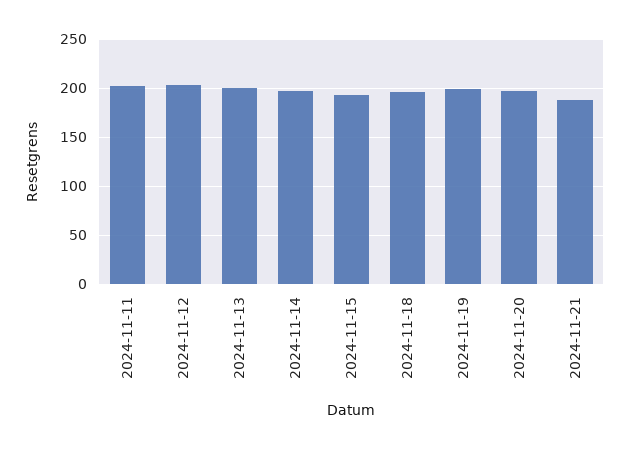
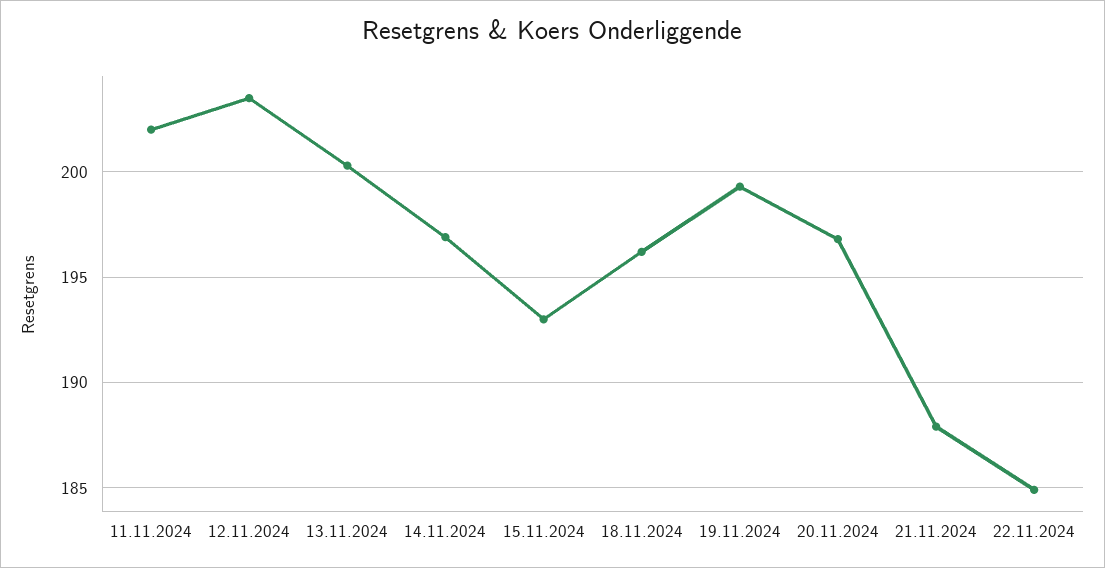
22.11.2024: none -> 185

